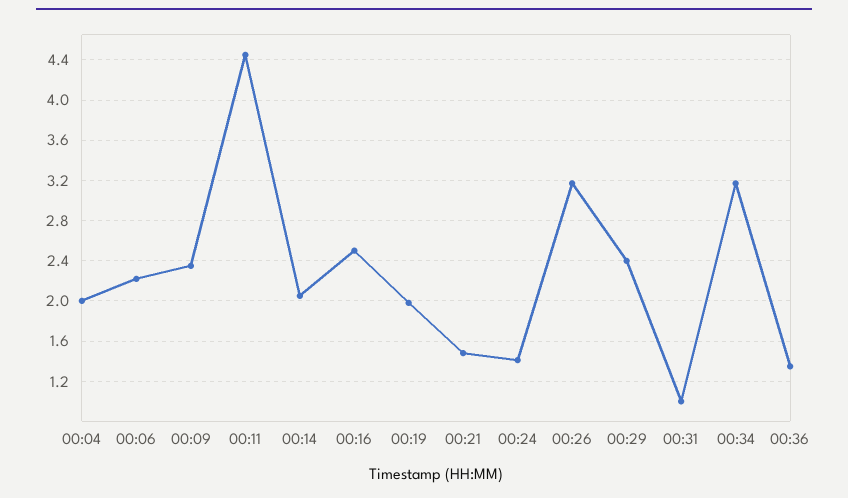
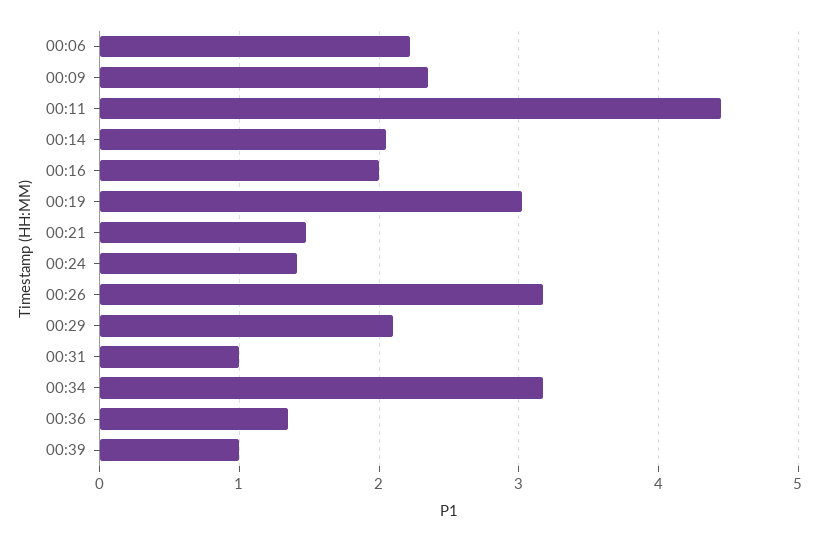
00:04: 2 -> none
00:16: 2.5 -> 2
00:19: 2 -> 3
00:29: 2.4 -> 2.1
00:39: none -> 1

